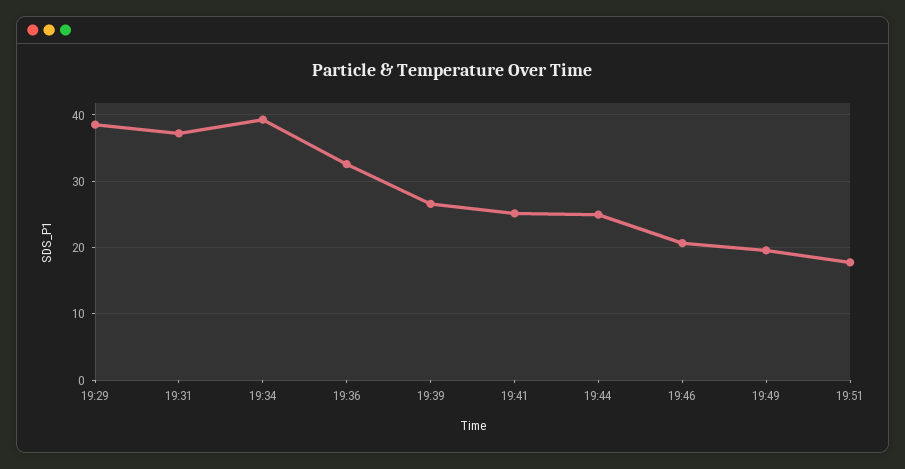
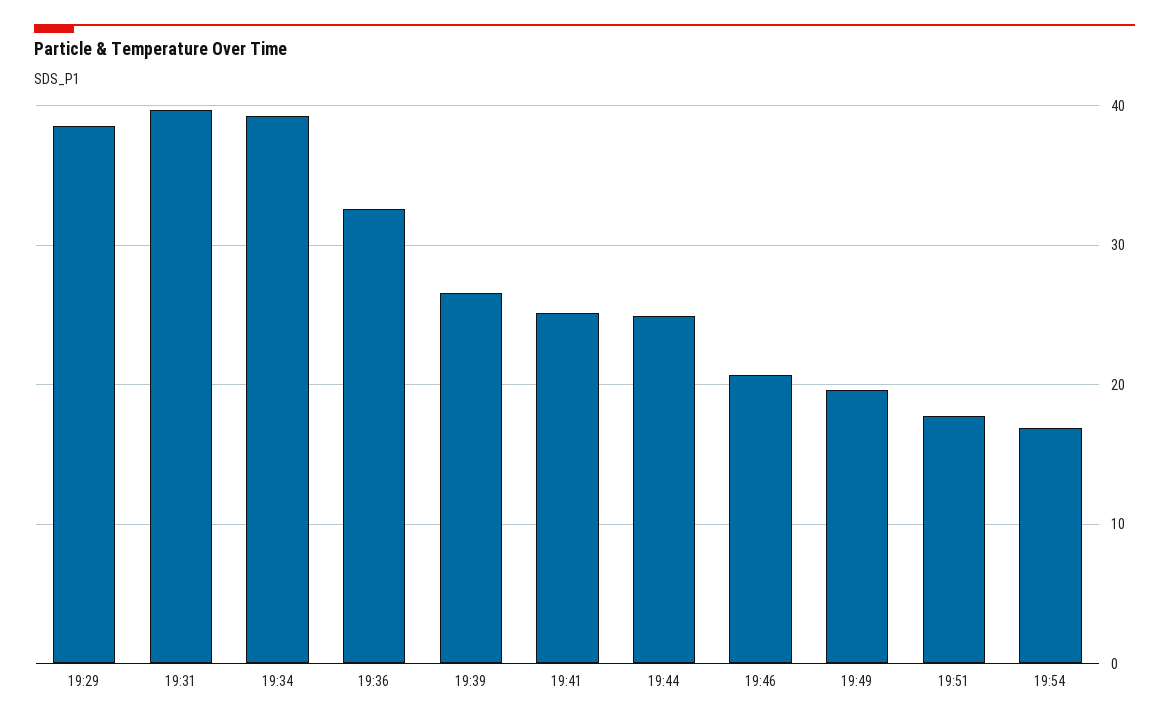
19:31: 37 -> 40
19:54: none -> 17

